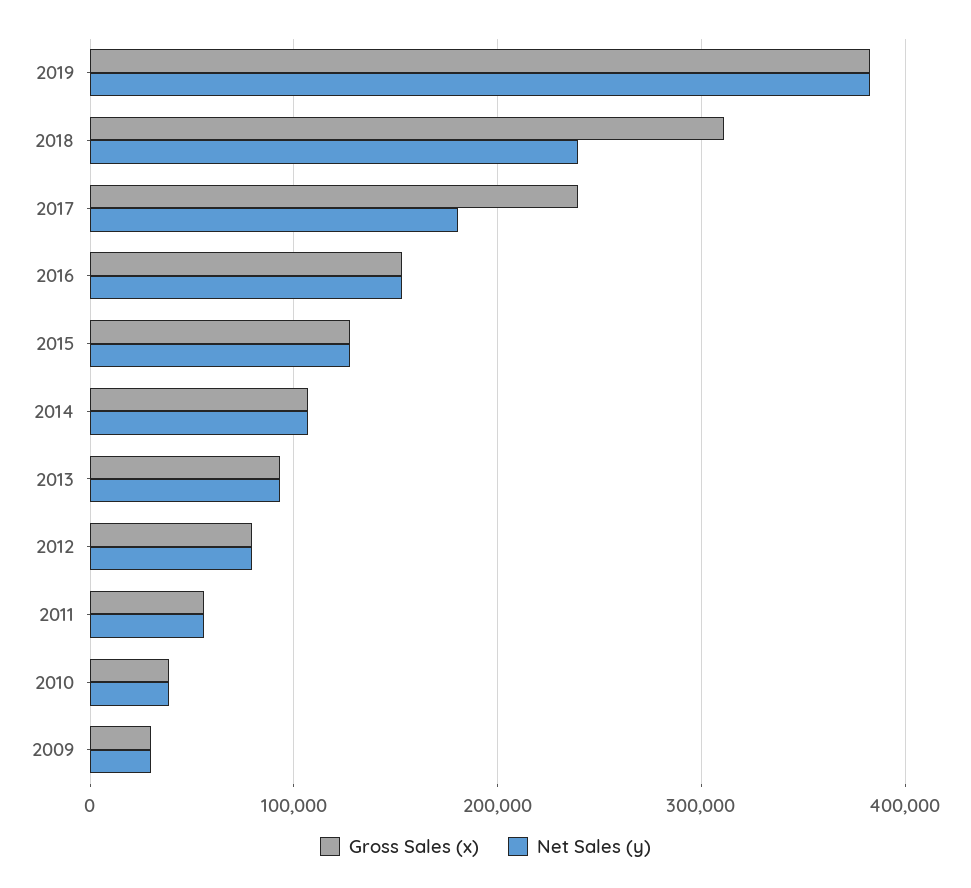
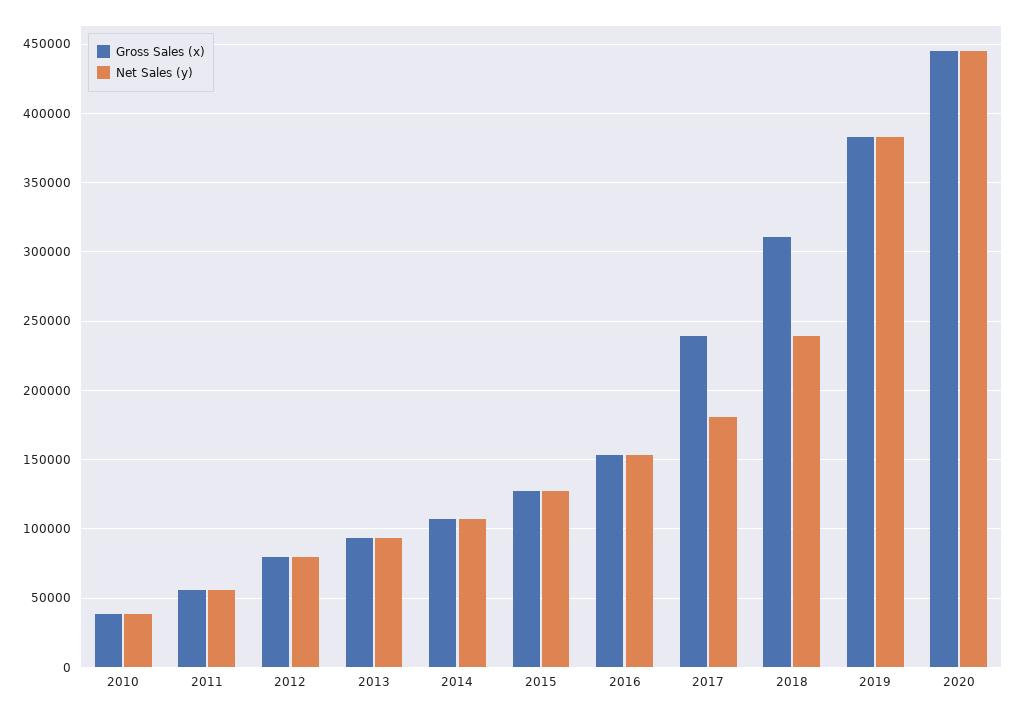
Gross Sales (x), 2009: 30000 -> none
Net Sales (y), 2009: 30000 -> none
Gross Sales (x), 2020: none -> 445000
Net Sales (y), 2020: none -> 445000

